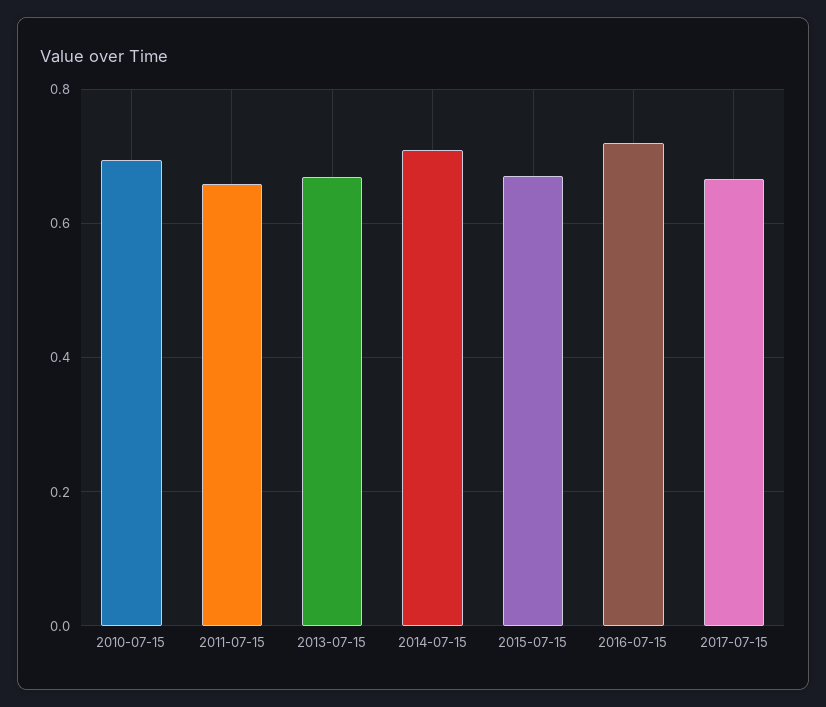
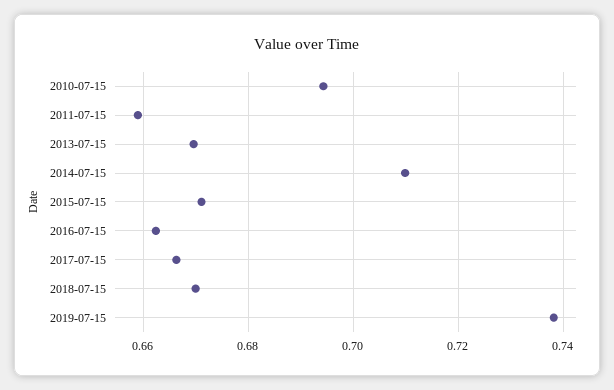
2016-07-15: 0.72 -> 0.662
2018-07-15: none -> 0.67
2019-07-15: none -> 0.738

